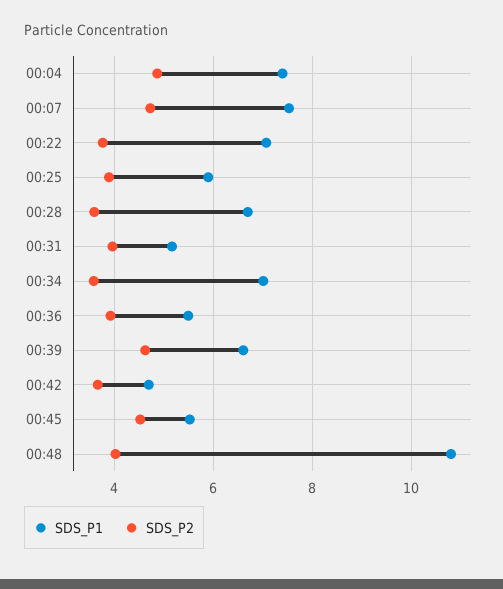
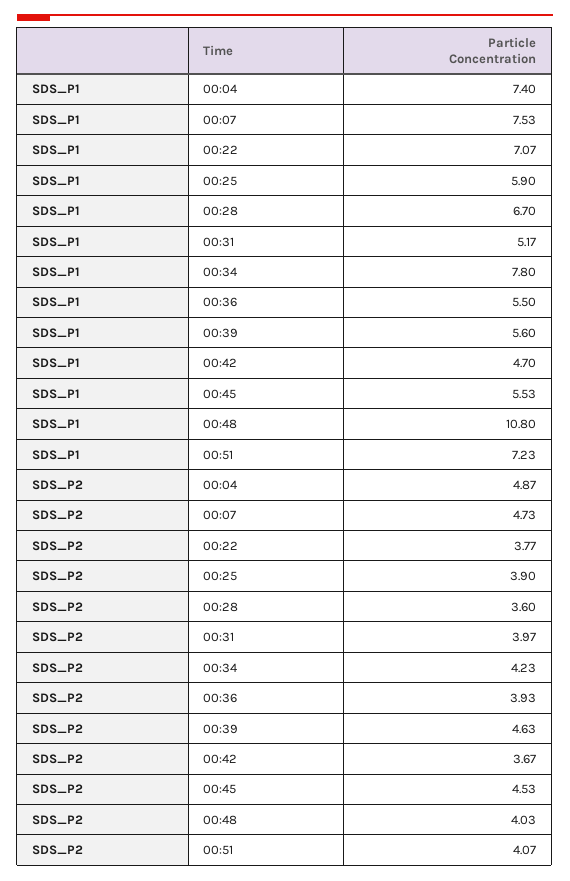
SDS_P1, 00:34: 7 -> 7.8
SDS_P2, 00:34: 3.6 -> 4.23
SDS_P1, 00:39: 6.6 -> 5.6
SDS_P1, 00:51: none -> 7.23
SDS_P2, 00:51: none -> 4.07

